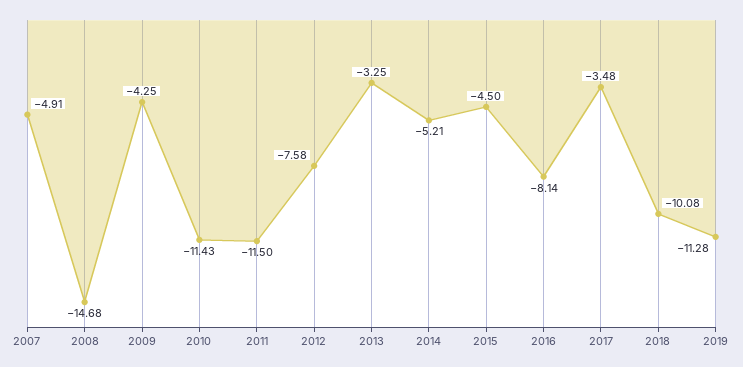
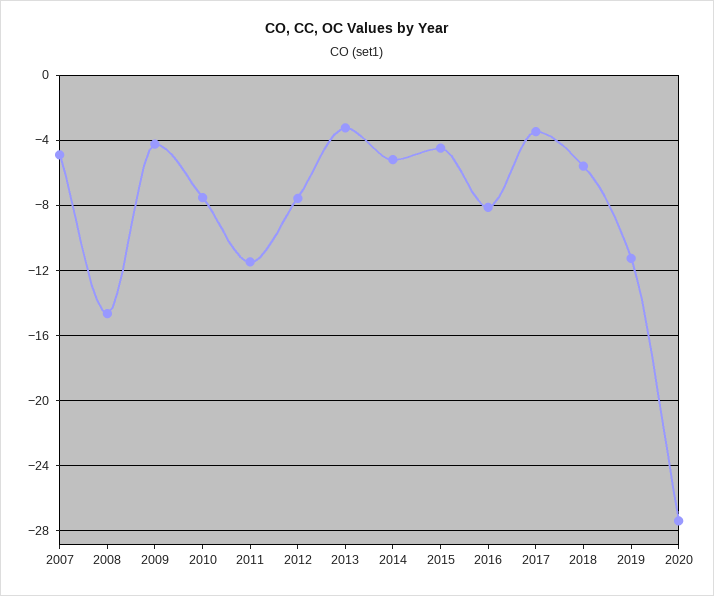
2010: -11.43 -> -7.5
2018: -10.08 -> -5.5
2020: none -> -27.5

